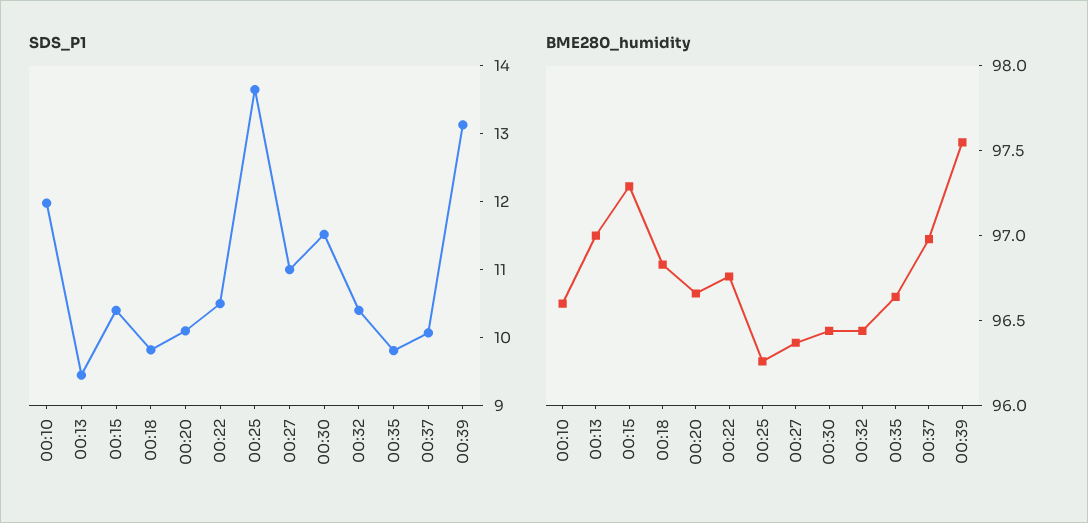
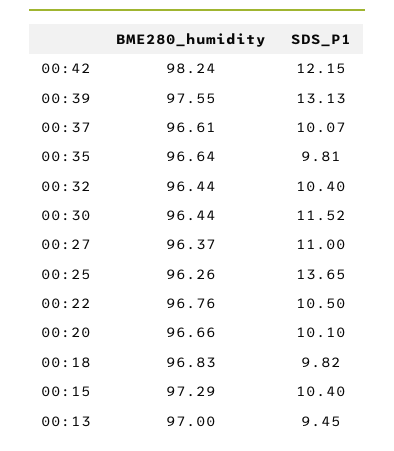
SDS_P1, 00:10: 12 -> none
BME280_humidity, 00:10: 96.6 -> none
BME280_humidity, 00:37: 97 -> 96.61
BME280_humidity, 00:42: none -> 98.24
SDS_P1, 00:42: none -> 12.15

